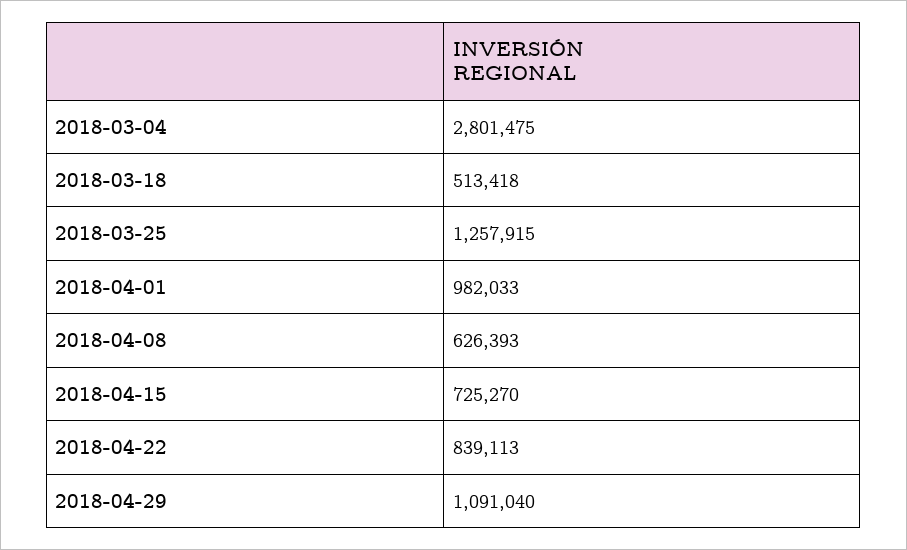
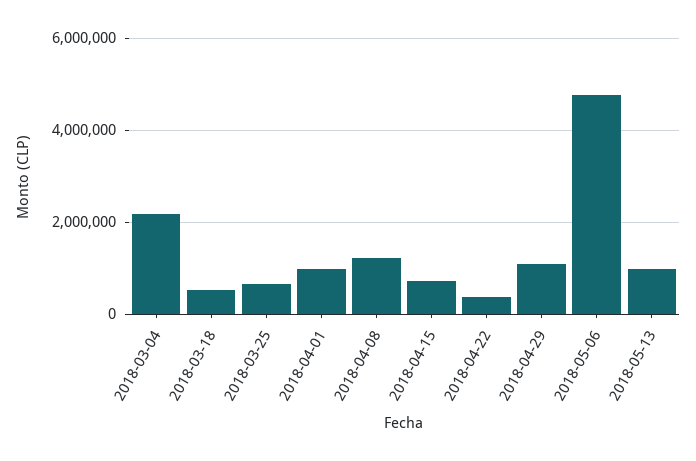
2018-03-04: 2801475 -> 2200000
2018-03-25: 1257915 -> 600000
2018-04-08: 626393 -> 1200000
2018-04-22: 839113 -> 400000
2018-05-06: none -> 4800000
2018-05-13: none -> 1000000

